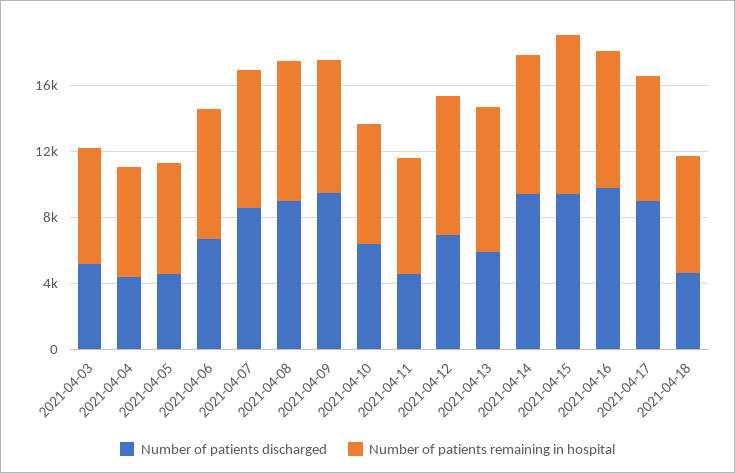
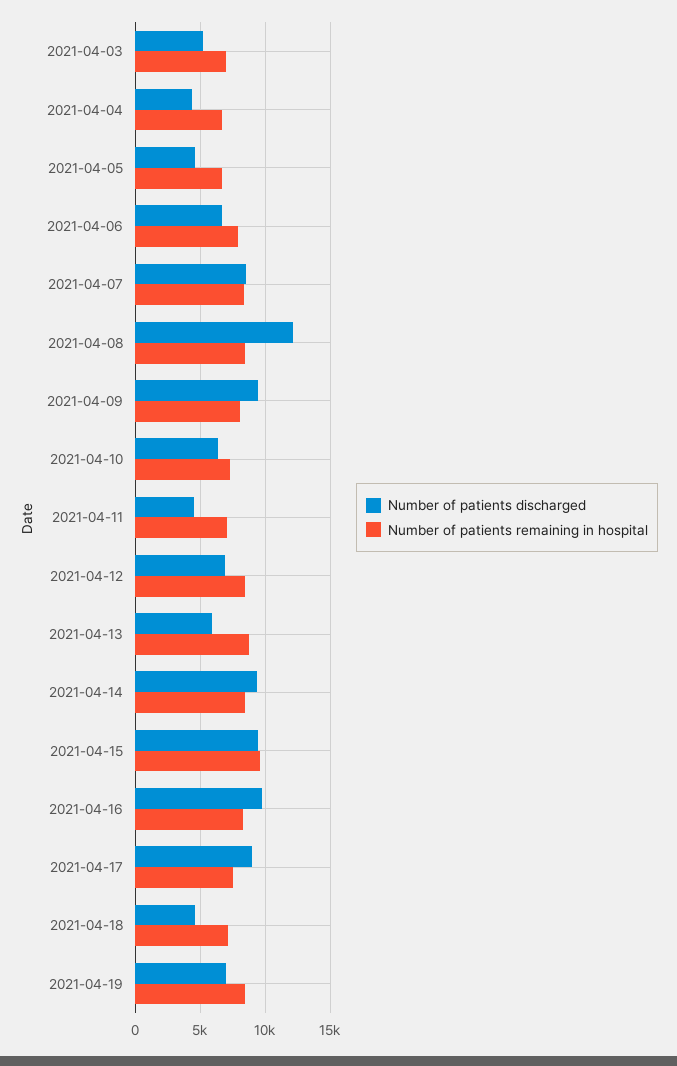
Number of patients discharged, 2021-04-08: 9000 -> 12000
Number of patients discharged, 2021-04-19: none -> 7000
Number of patients remaining in hospital, 2021-04-19: none -> 8500

